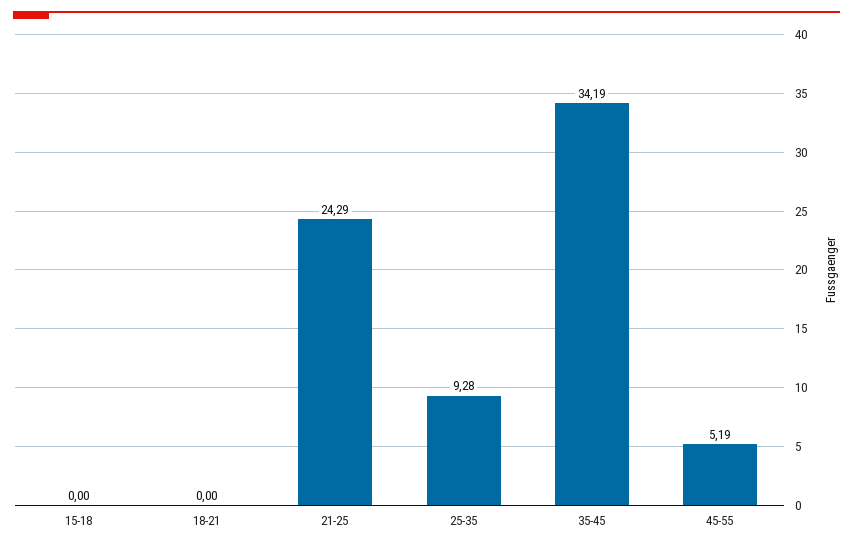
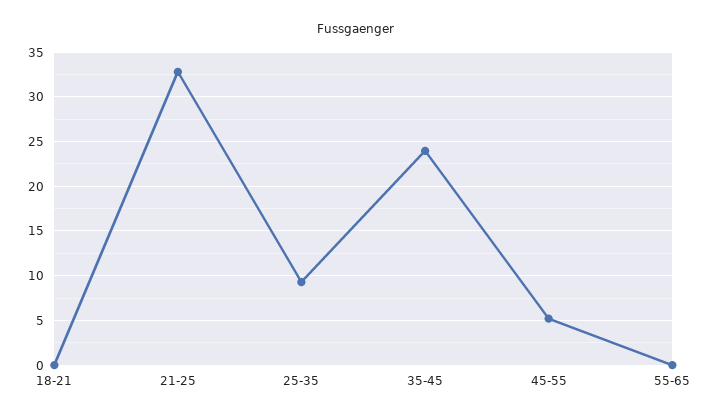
15-18: 0 -> none
21-25: 24.29 -> 33
35-45: 34.19 -> 24
55-65: none -> 0

